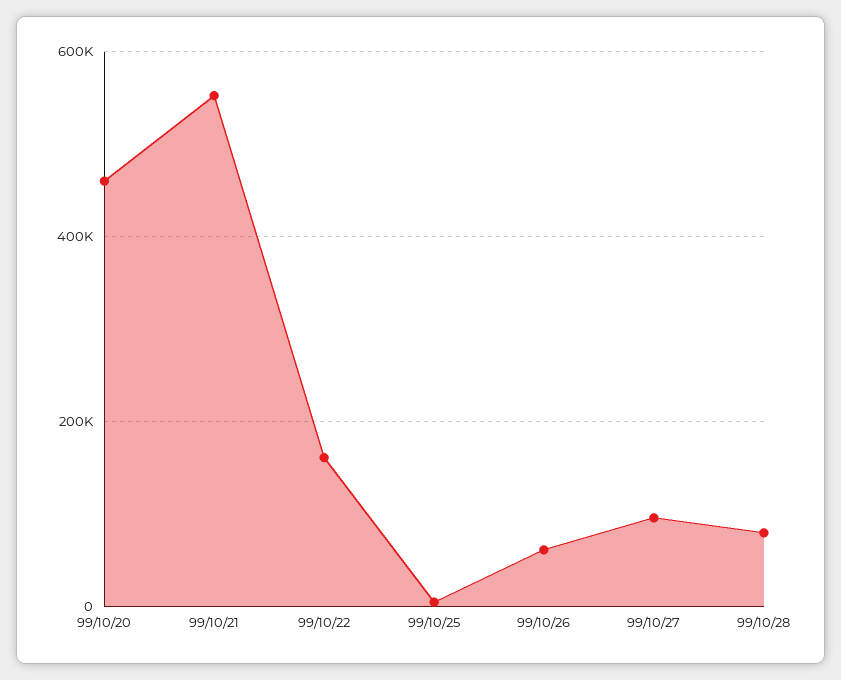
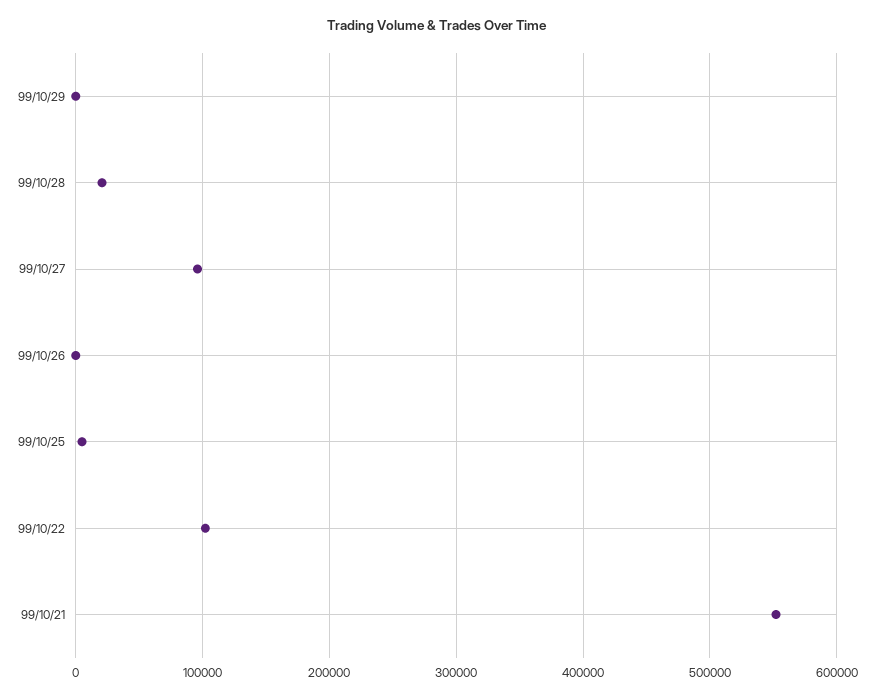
99/10/20: 460000 -> none
99/10/22: 160000 -> 100000
99/10/26: 60000 -> 0
99/10/28: 80000 -> 20000
99/10/29: none -> 0

